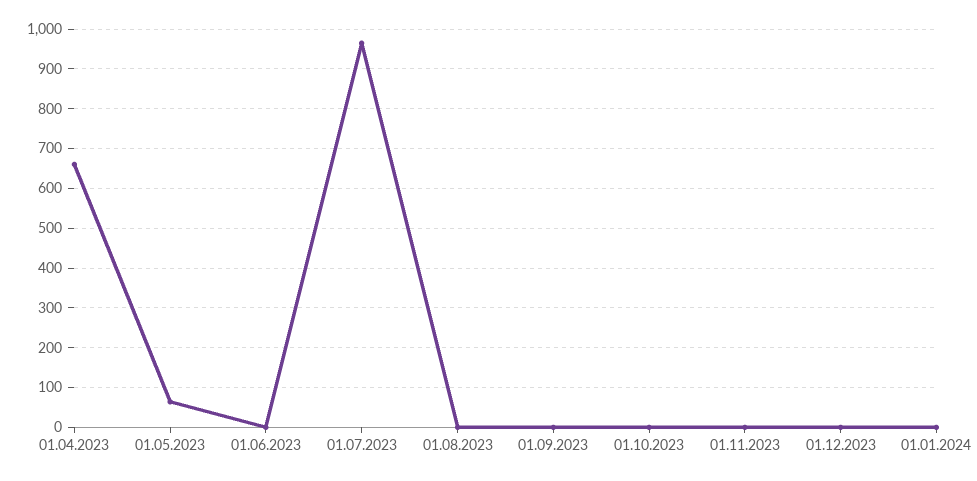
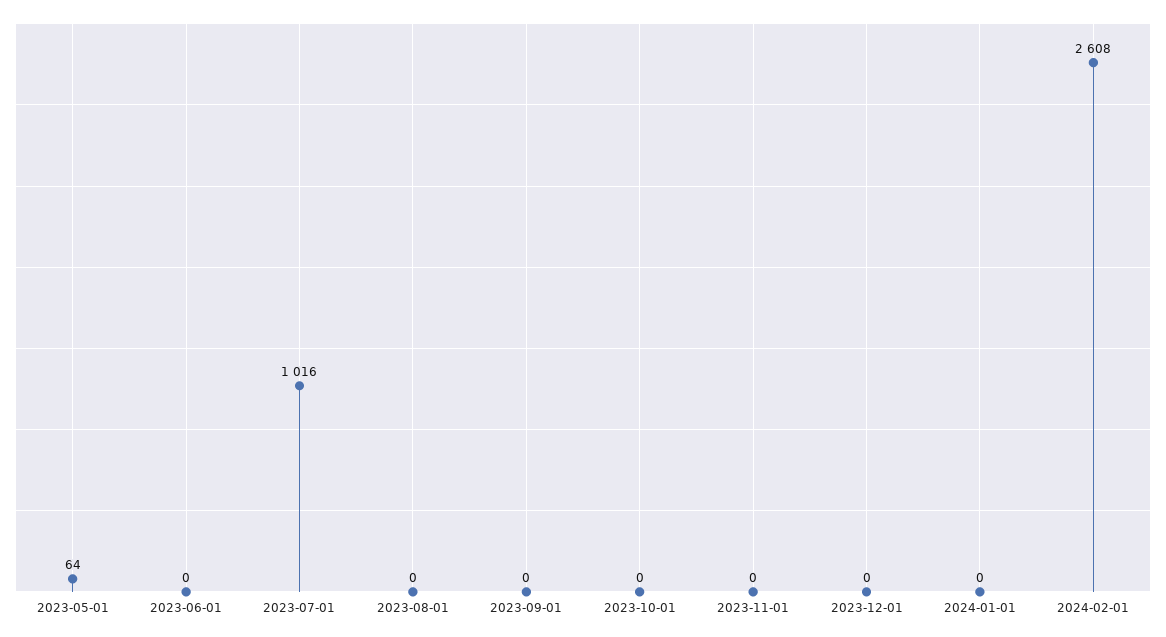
01.04.2023: 660 -> none
01.07.2023: 960 -> 1016
2024-02-01: none -> 2608

